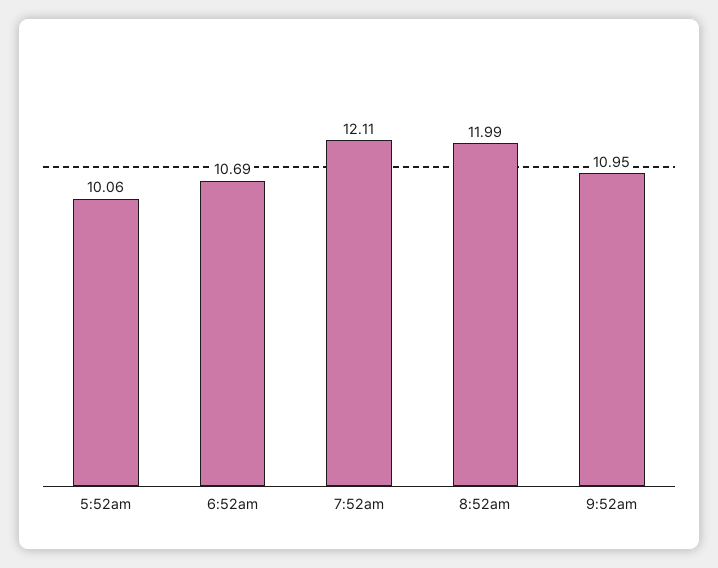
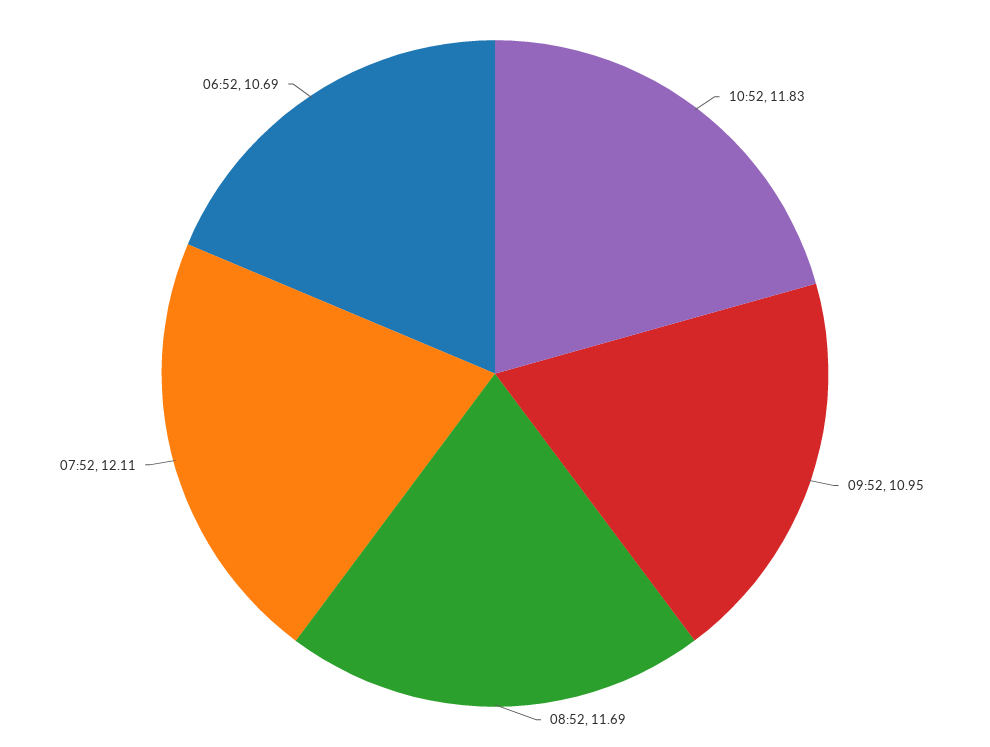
5:52am: 10.06 -> none
8:52am: 11.99 -> 11.69
10:52: none -> 11.83

